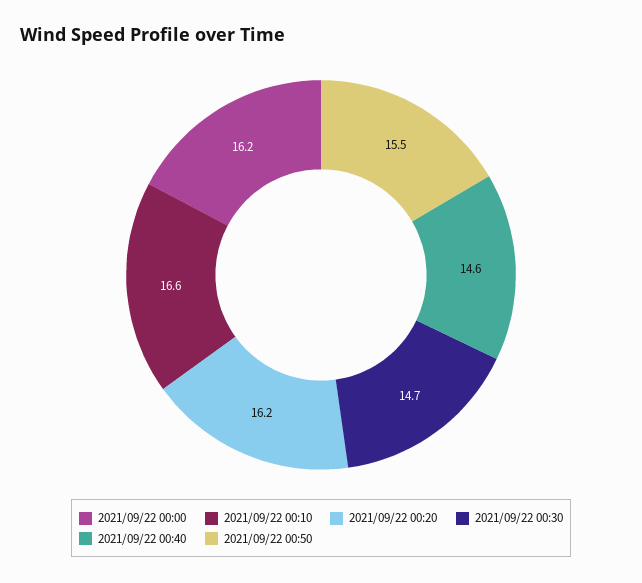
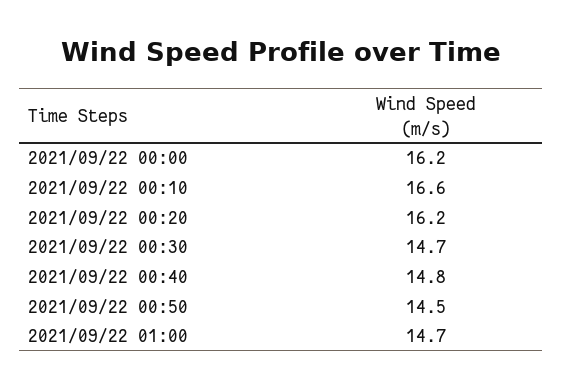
2021/09/22 00:40: 14.6 -> 14.8
2021/09/22 00:50: 15.5 -> 14.5
2021/09/22 01:00: none -> 14.7

